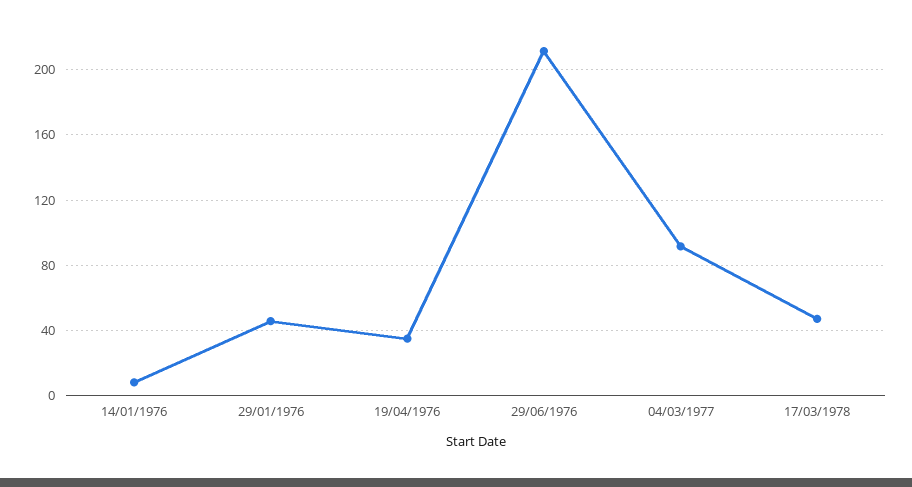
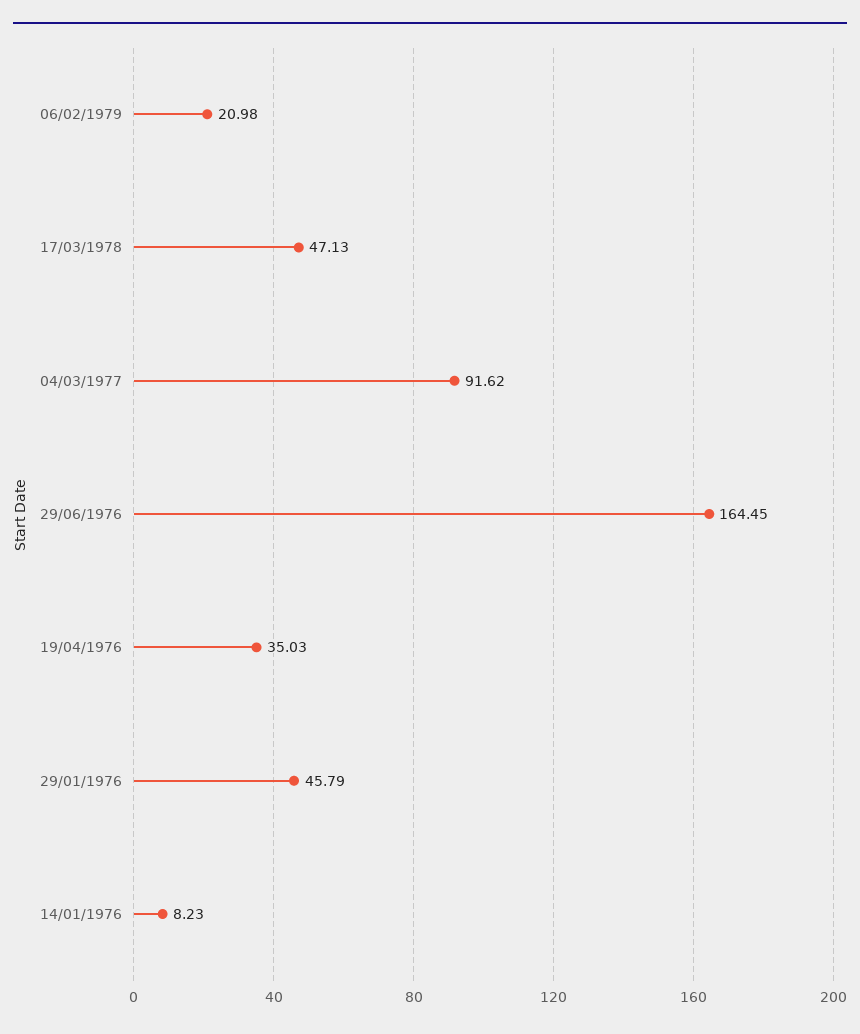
29/06/1976: 210 -> 164.45
06/02/1979: none -> 20.98

